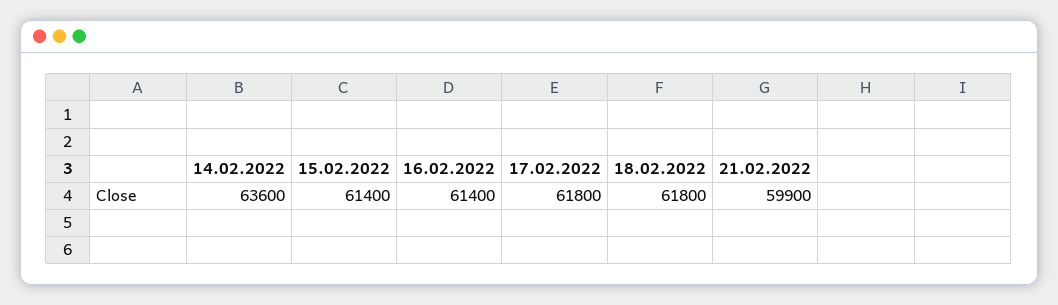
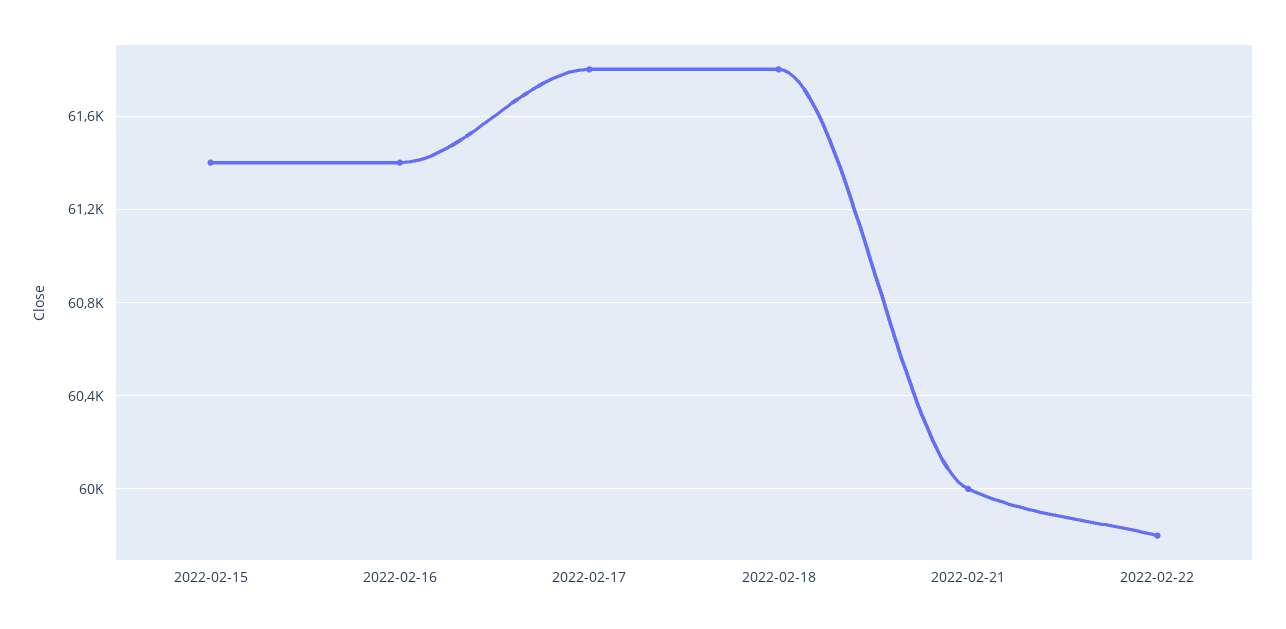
14.02.2022: 63600 -> none
21.02.2022: 59900 -> 60000
2022-02-22: none -> 59800

